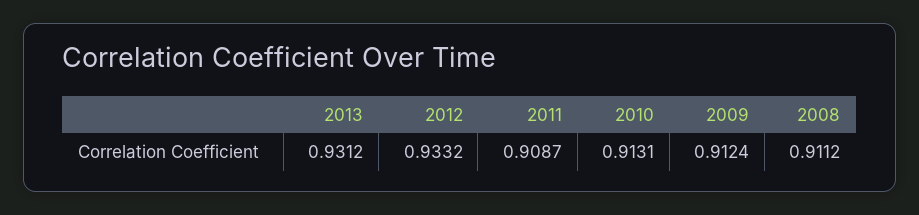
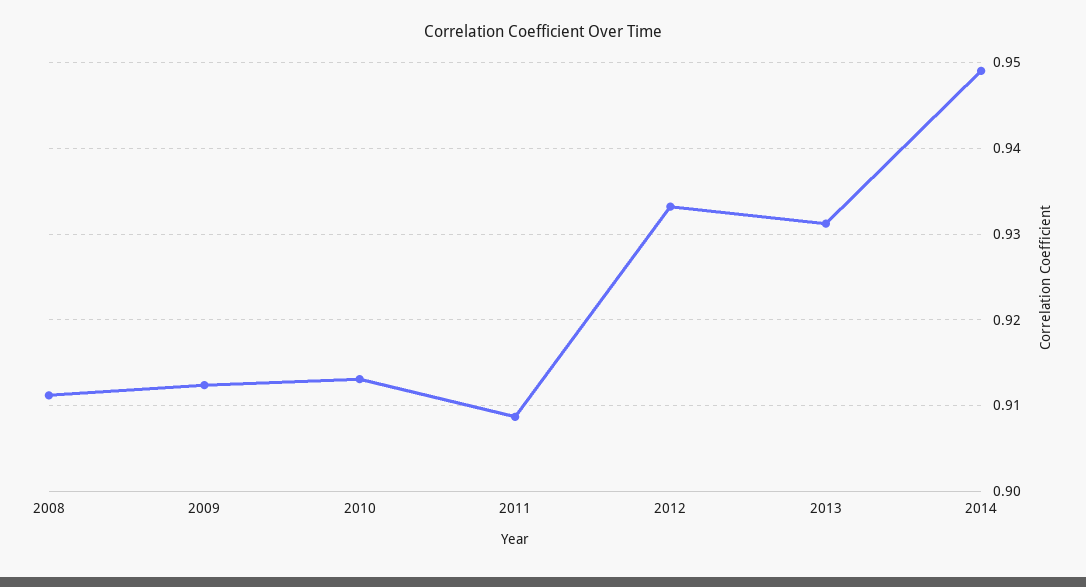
2014: none -> 0.949

